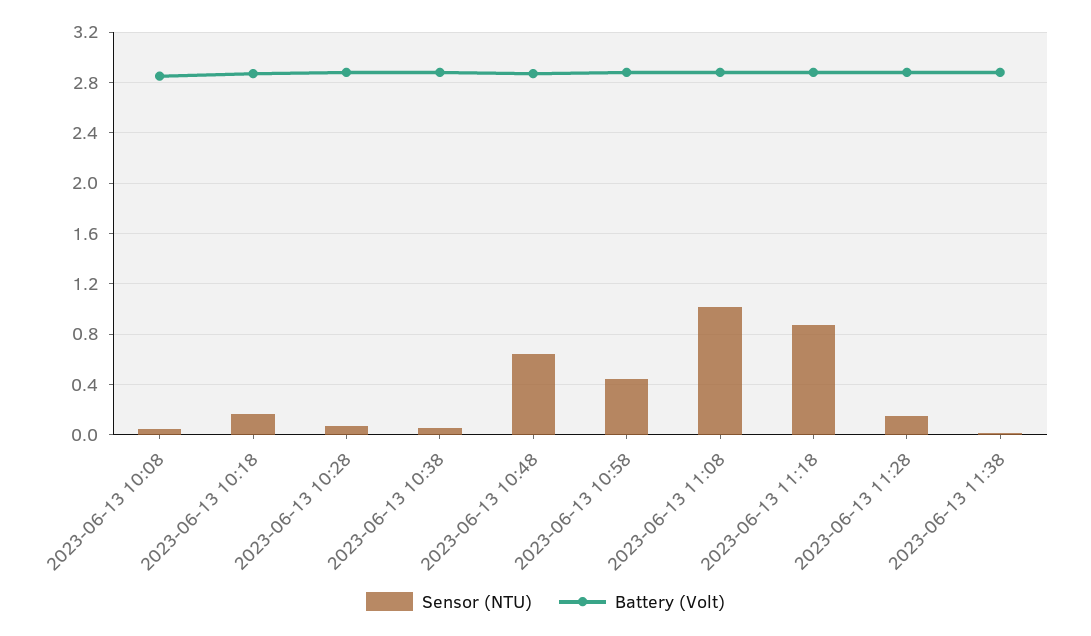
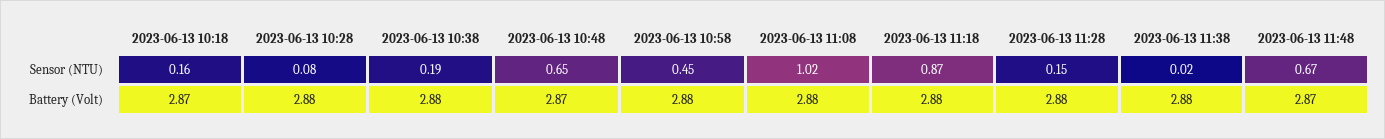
Sensor (NTU), 2023-06-13 10:08: 0.05 -> none
Battery (Volt), 2023-06-13 10:08: 2.85 -> none
Sensor (NTU), 2023-06-13 10:38: 0.05 -> 0.19
Sensor (NTU), 2023-06-13 11:48: none -> 0.67
Battery (Volt), 2023-06-13 11:48: none -> 2.87

